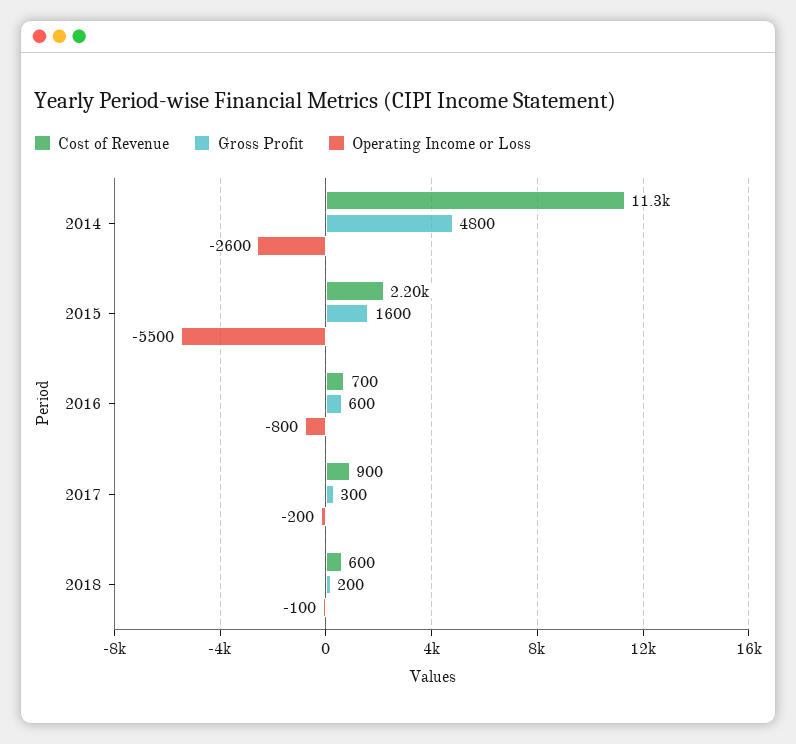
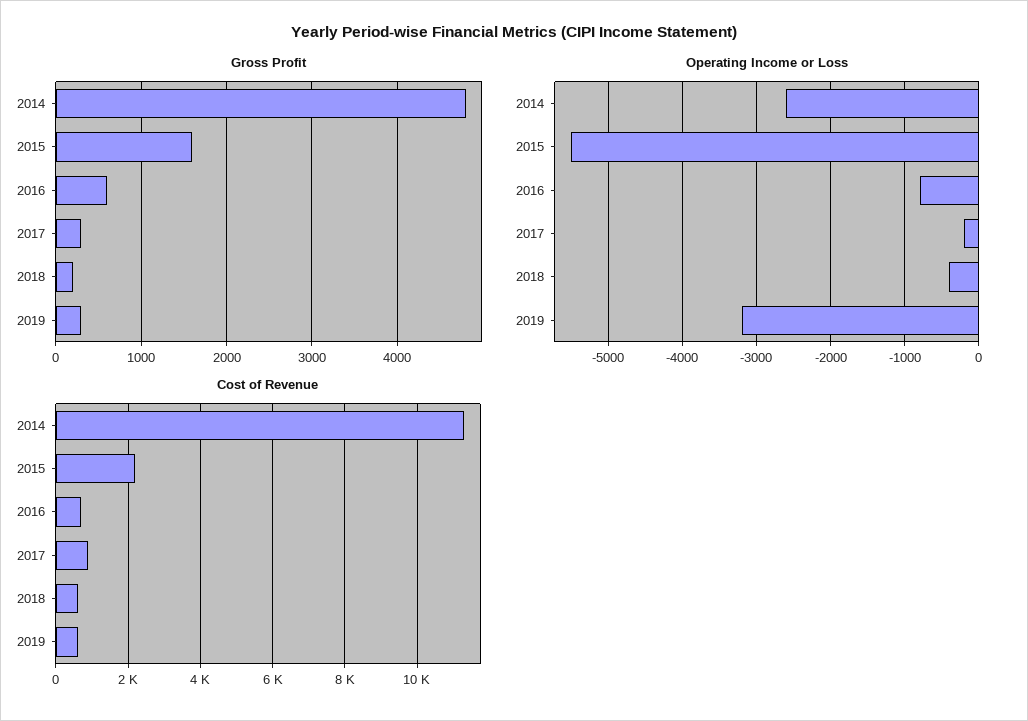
Operating Income or Loss, 2018: -100 -> -400
Gross Profit, 2019: none -> 300
Operating Income or Loss, 2019: none -> -3200
Cost of Revenue, 2019: none -> 600

